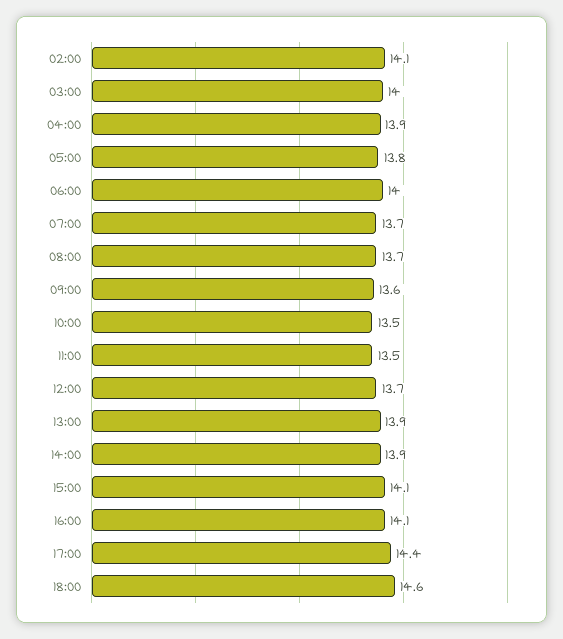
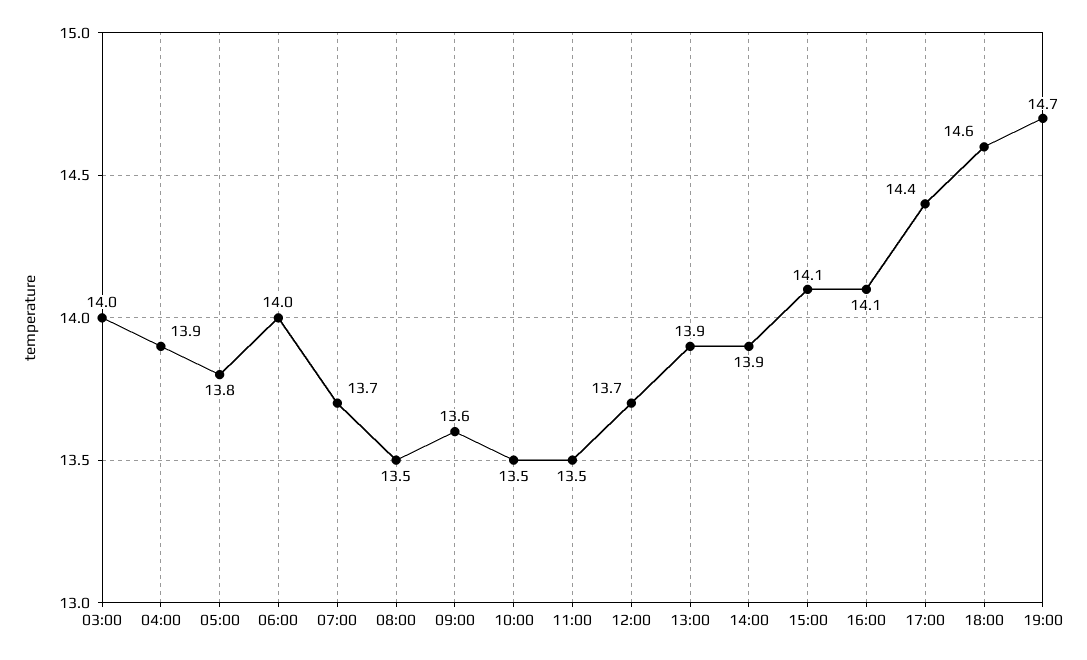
02:00: 14.1 -> none
08:00: 13.7 -> 13.5
19:00: none -> 14.7

